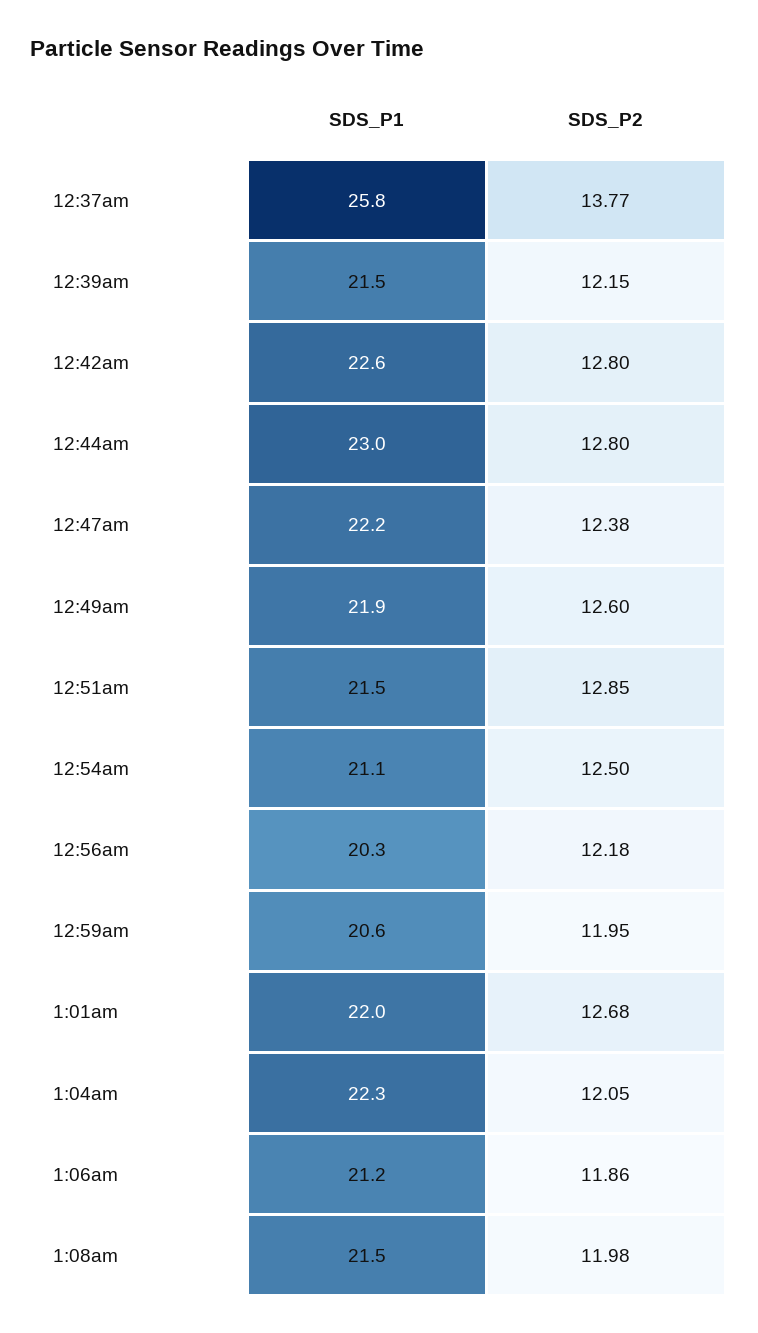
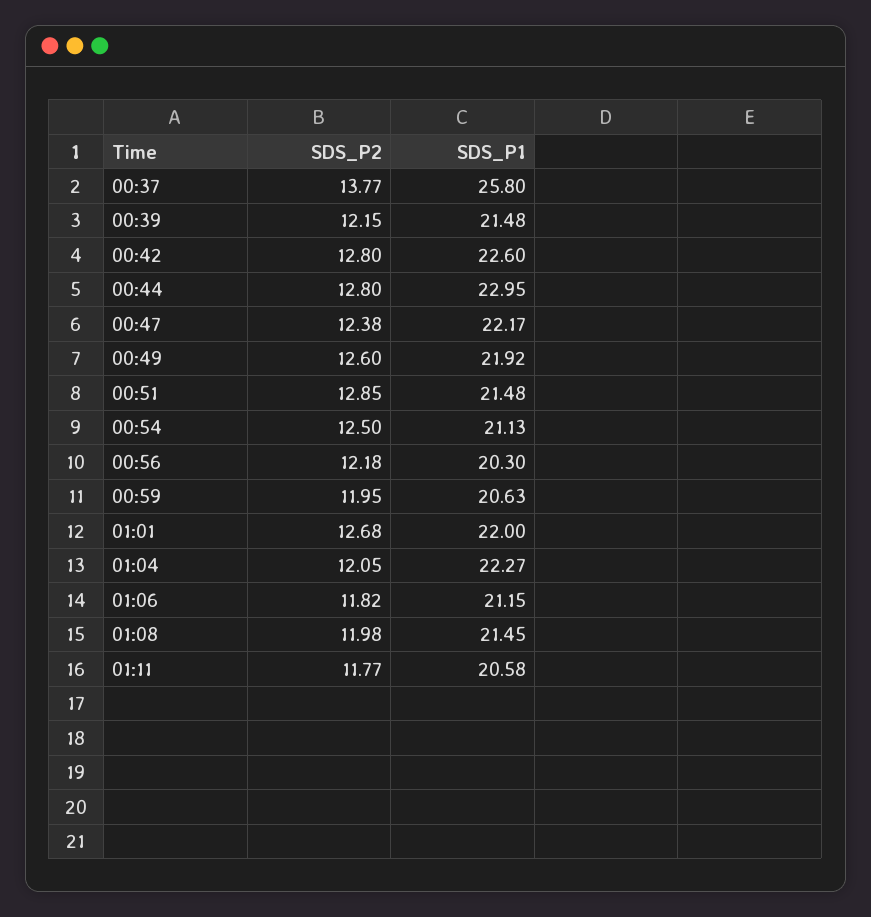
SDS_P2, 1:06am: 11.86 -> 11.82
SDS_P2, 01:11: none -> 11.77
SDS_P1, 01:11: none -> 20.58

